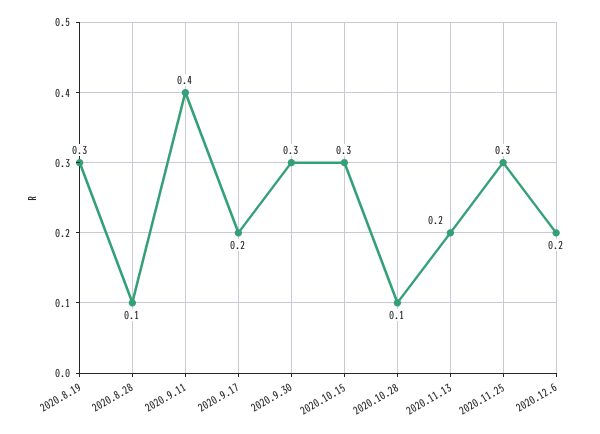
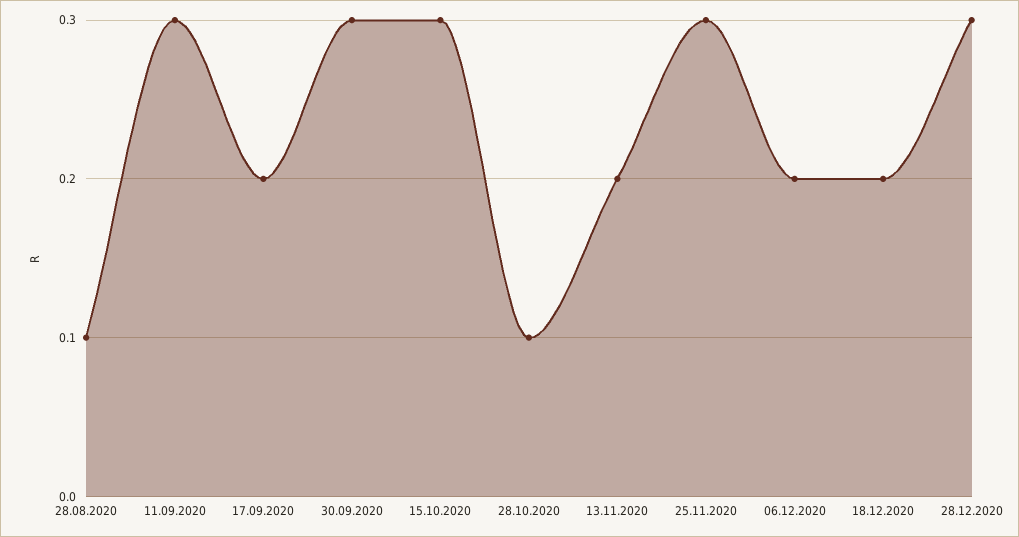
2020.8.19: 0.3 -> none
2020.9.11: 0.4 -> 0.3
18.12.2020: none -> 0.2
28.12.2020: none -> 0.3

